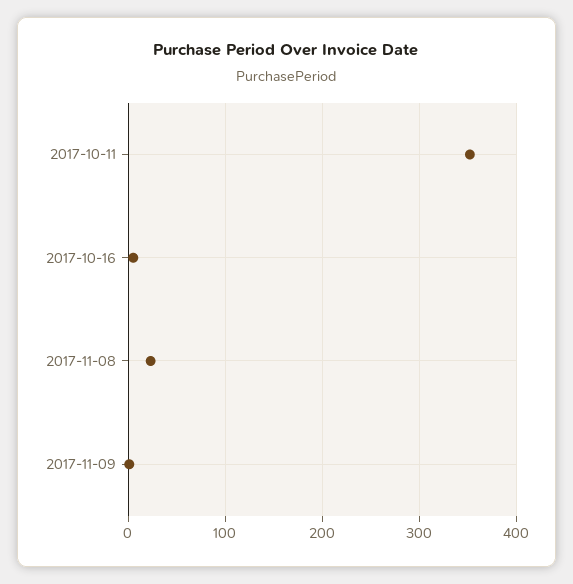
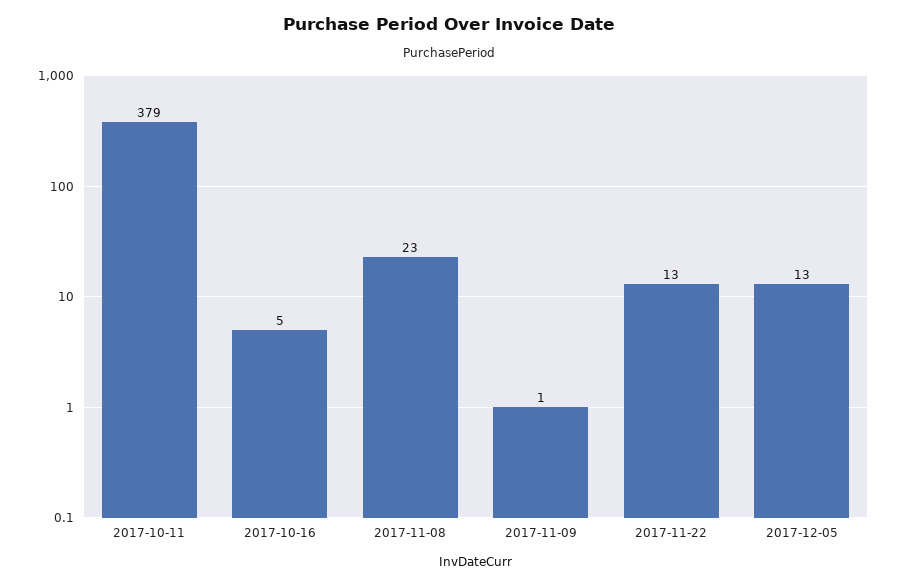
2017-10-11: 350 -> 379
2017-11-22: none -> 13
2017-12-05: none -> 13

